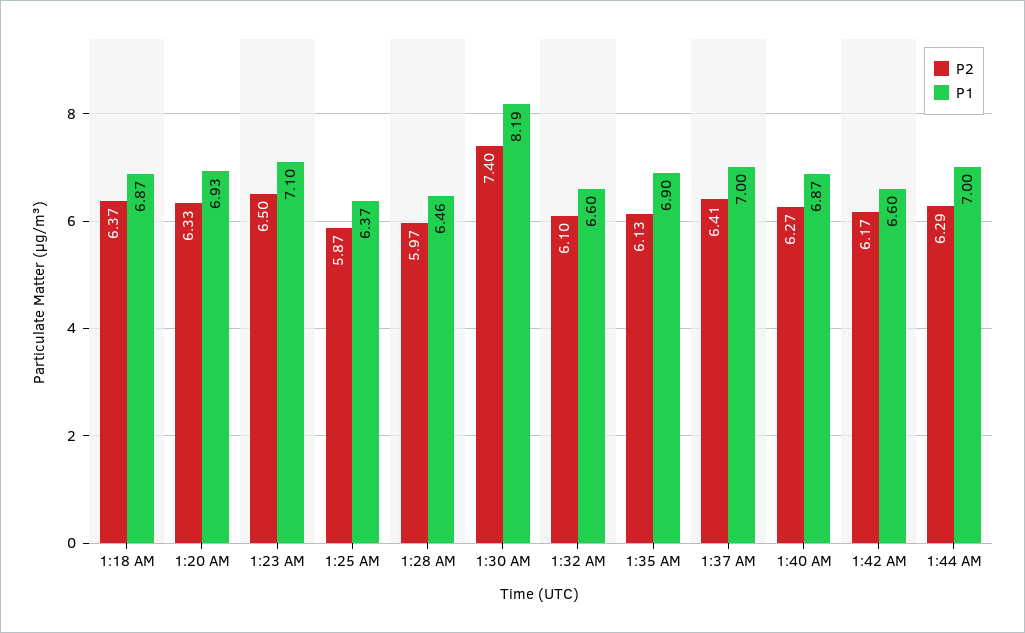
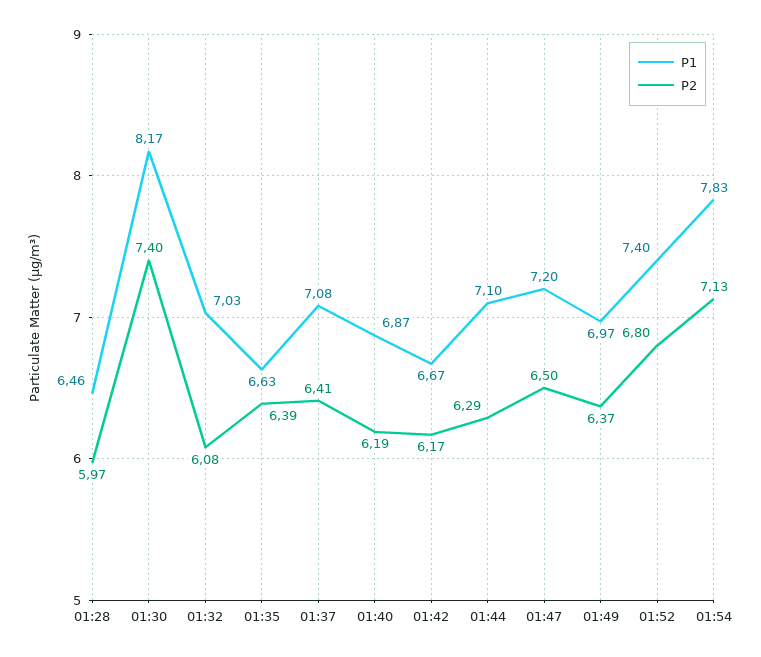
P2, 1:18 AM: 6.37 -> none
P1, 1:18 AM: 6.87 -> none
P2, 1:20 AM: 6.33 -> none
P1, 1:20 AM: 6.93 -> none
P2, 1:23 AM: 6.5 -> none
P1, 1:23 AM: 7.1 -> none
P2, 1:25 AM: 5.87 -> none
P1, 1:25 AM: 6.37 -> none
P1, 1:30 AM: 8.19 -> 8.17
P2, 1:32 AM: 6.1 -> 6.08
P1, 1:32 AM: 6.6 -> 7.03
P2, 1:35 AM: 6.13 -> 6.39
P1, 1:35 AM: 6.9 -> 6.63
P1, 1:37 AM: 7 -> 7.08
P2, 1:40 AM: 6.27 -> 6.19
P1, 1:42 AM: 6.6 -> 6.67
P1, 1:44 AM: 7 -> 7.1
P1, 01:47: none -> 7.2
P2, 01:47: none -> 6.5
P1, 01:49: none -> 6.97
P2, 01:49: none -> 6.37
P1, 01:52: none -> 7.4
P2, 01:52: none -> 6.8
P1, 01:54: none -> 7.83
P2, 01:54: none -> 7.13

